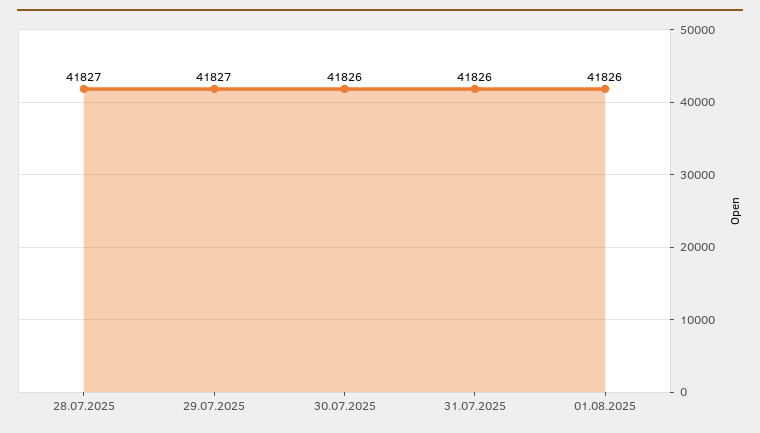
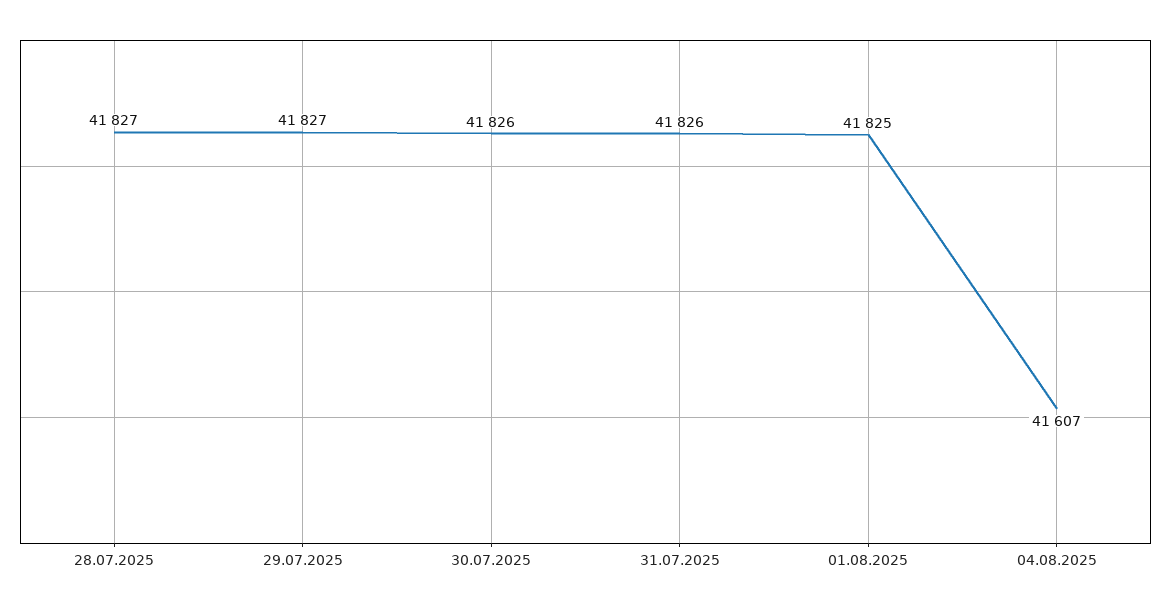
01.08.2025: 41826 -> 41825
04.08.2025: none -> 41607

